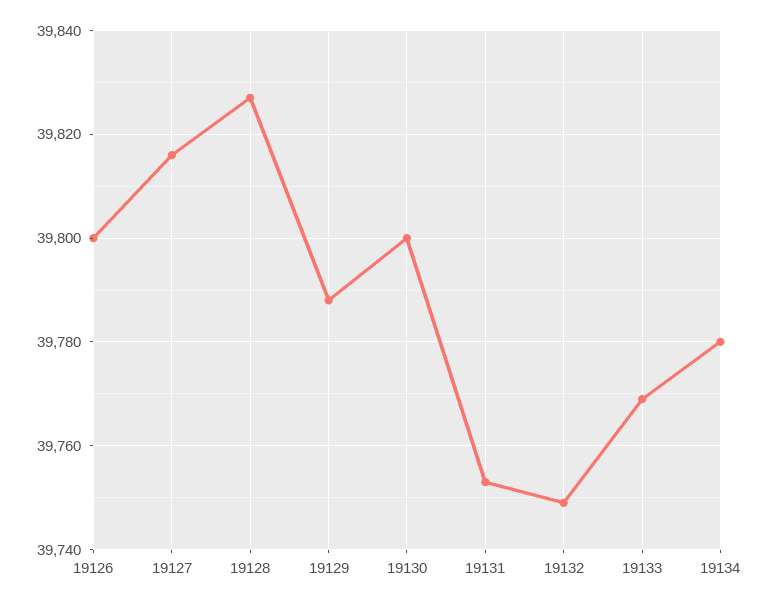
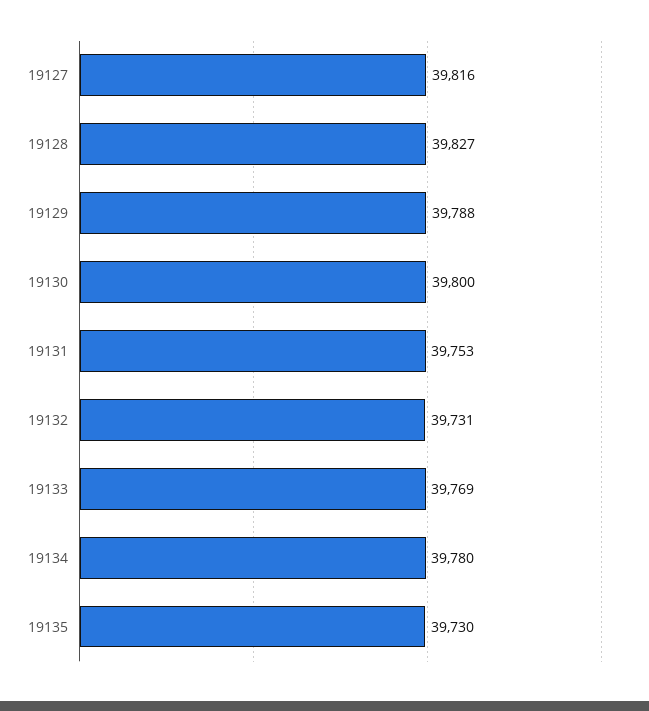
19126: 39800 -> none
19132: 39750 -> 39731
19135: none -> 39730

